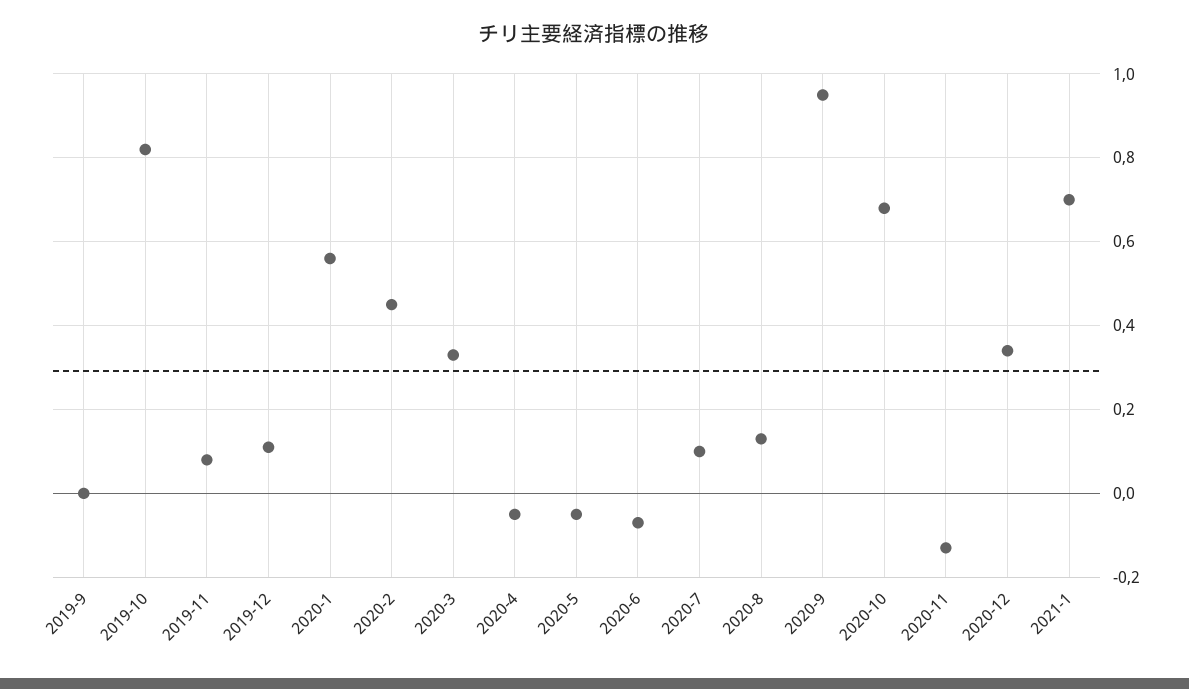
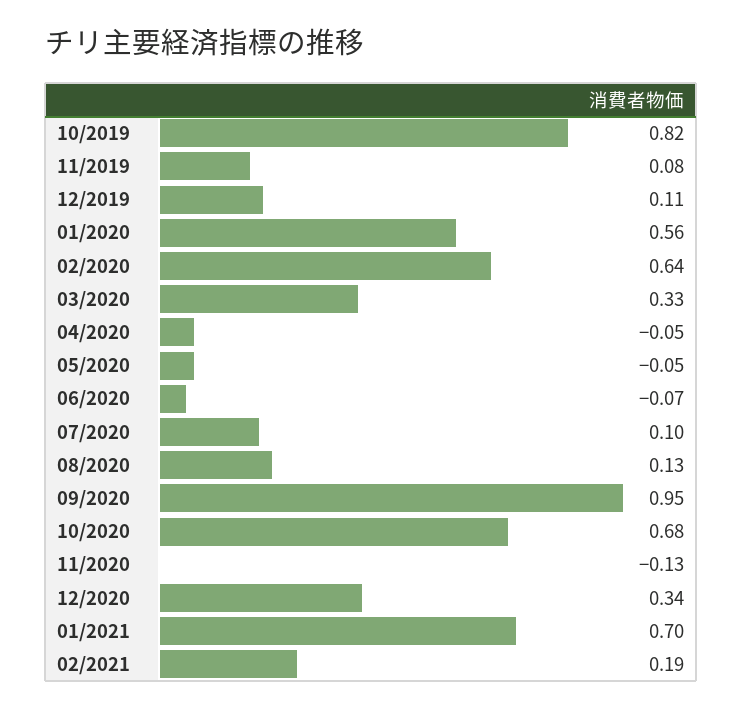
2019-9: 0 -> none
2020-2: 0.45 -> 0.64
02/2021: none -> 0.19

